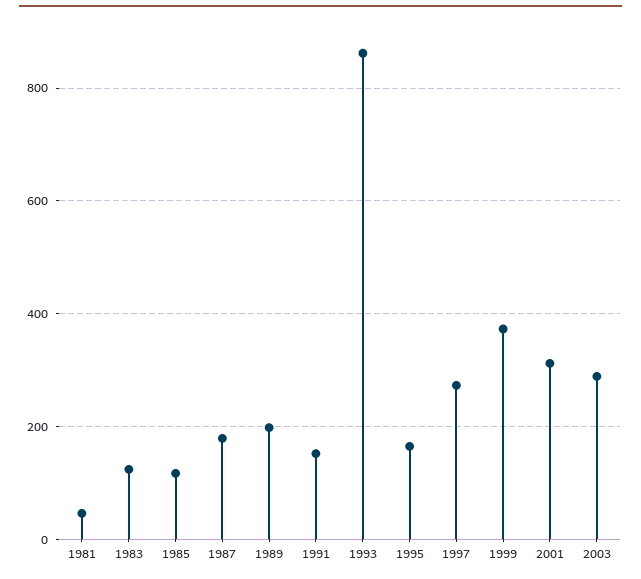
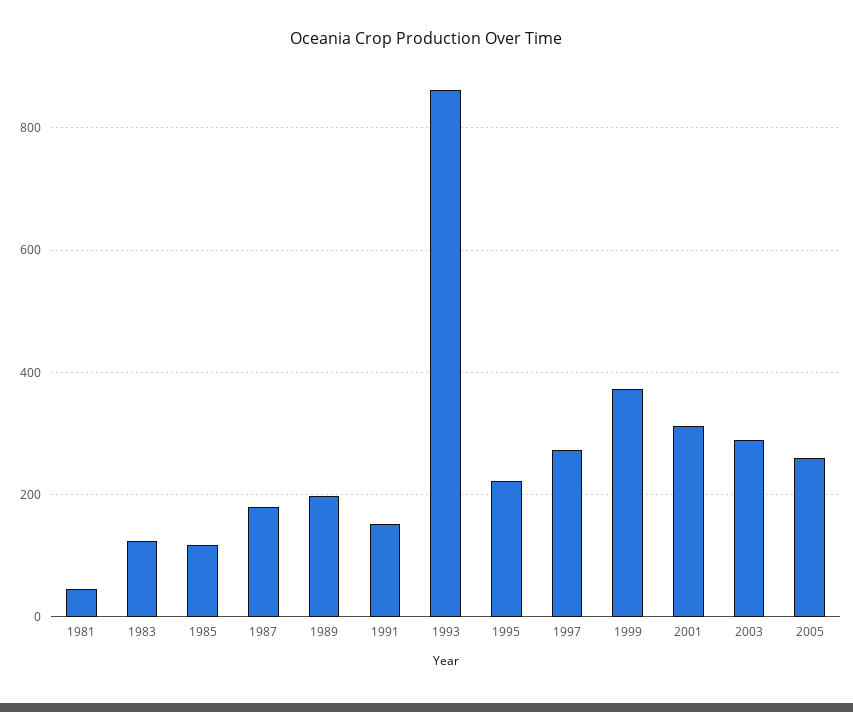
1995: 160 -> 220
2005: none -> 260

